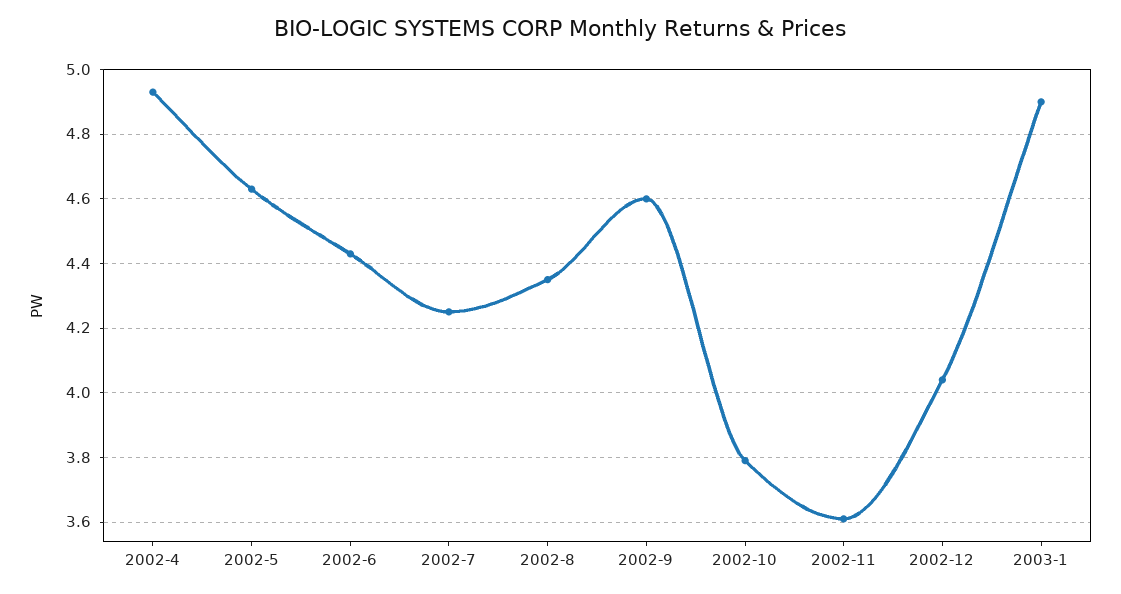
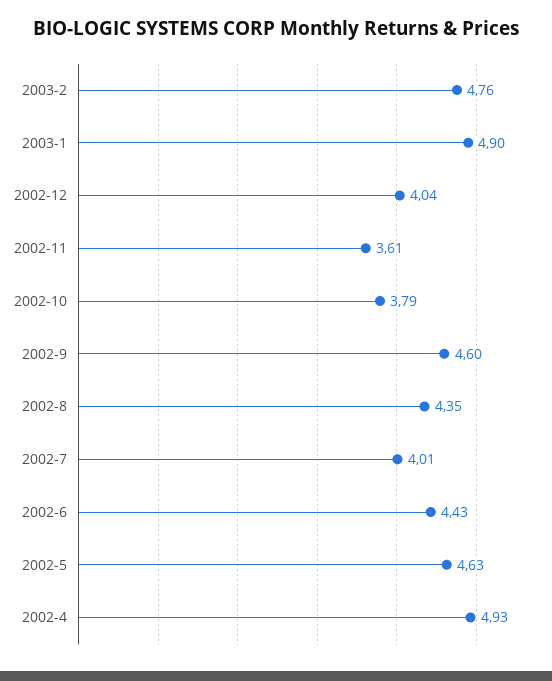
2002-7: 4.25 -> 4.01
2003-2: none -> 4.76

